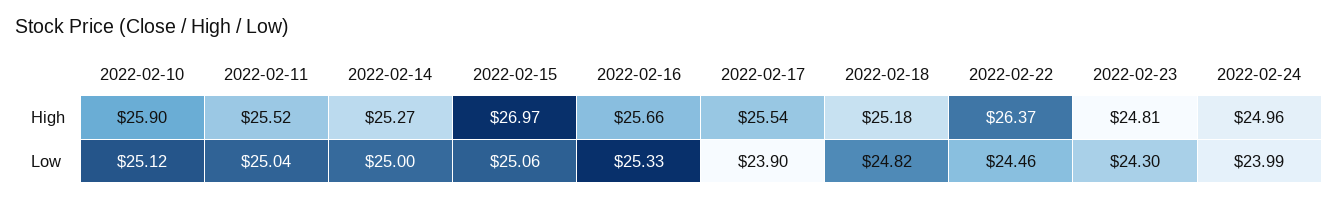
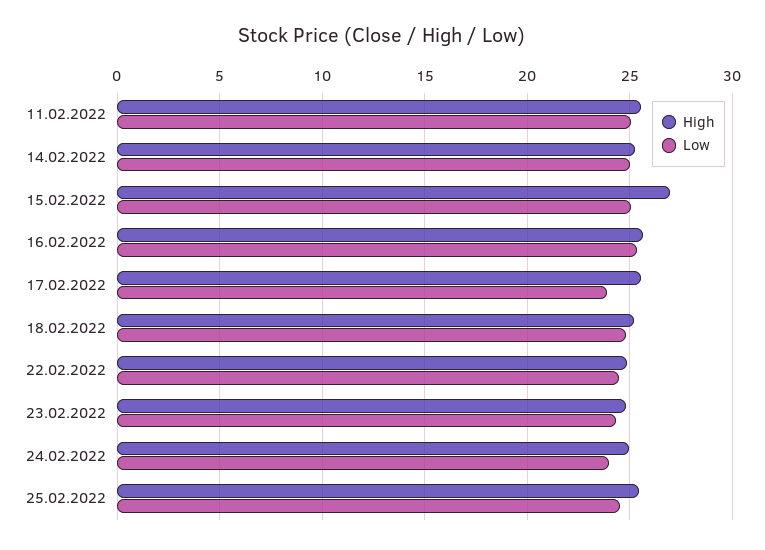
High, 2022-02-10: 25.9 -> none
High, 2022-02-22: 26.37 -> 25
Low, 2022-02-10: 25.12 -> none
High, 25.02.2022: none -> 25.5
Low, 25.02.2022: none -> 24.5

